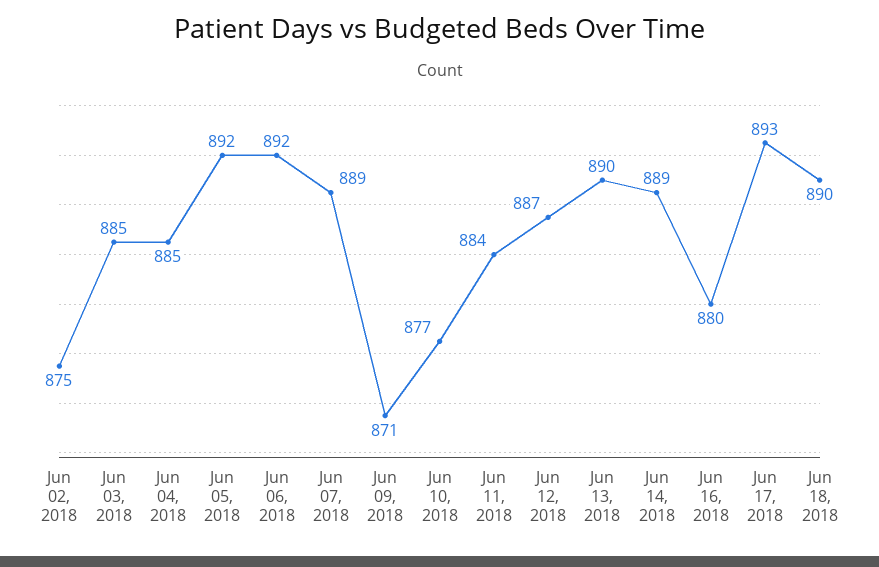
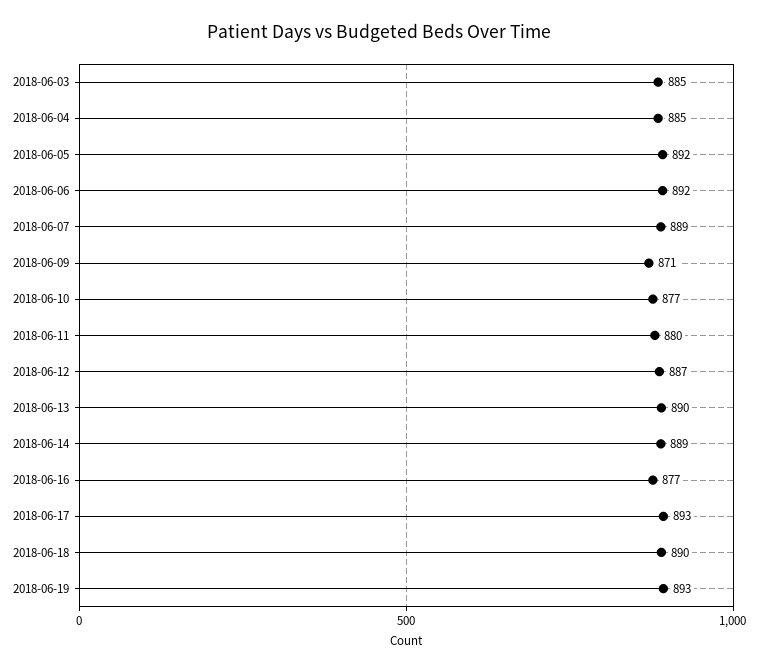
Jun 02, 2018: 875 -> none
Jun 11, 2018: 884 -> 880
Jun 16, 2018: 880 -> 877
2018-06-19: none -> 893

